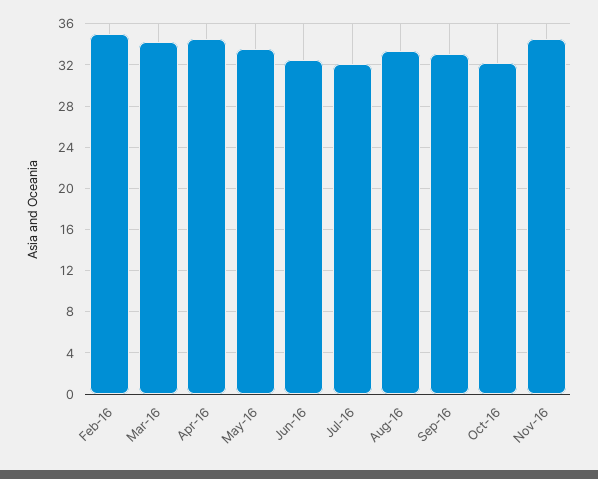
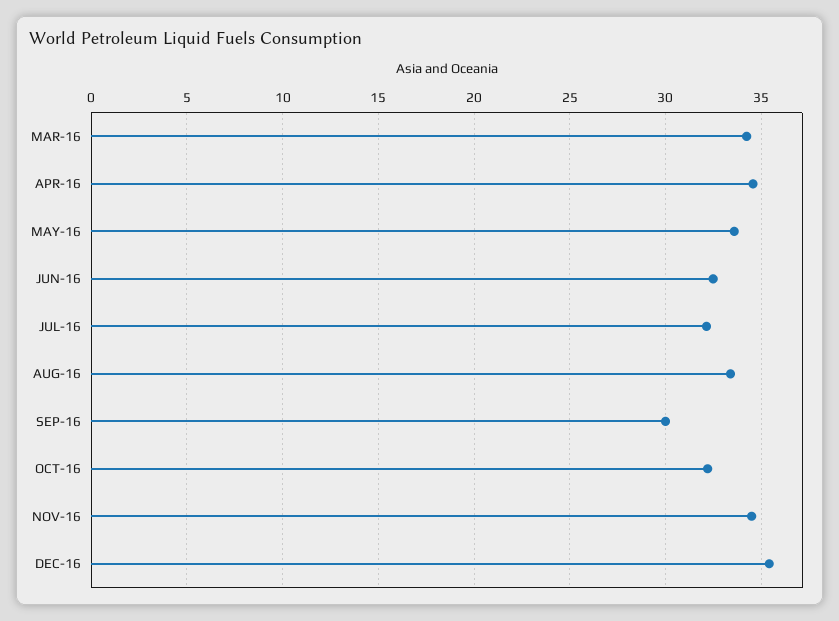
Feb-16: 35 -> none
Sep-16: 33 -> 30
DEC-16: none -> 35.5

